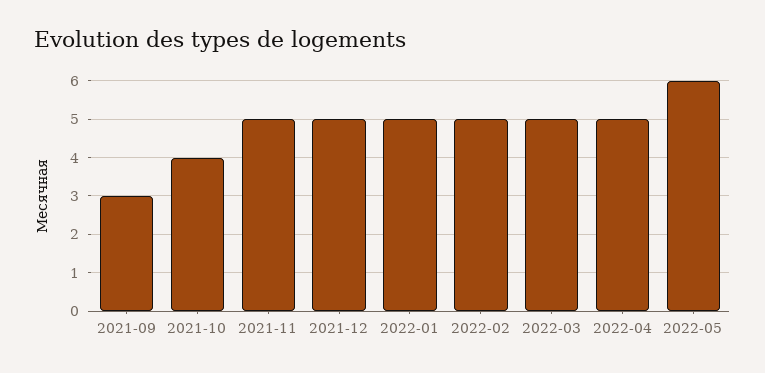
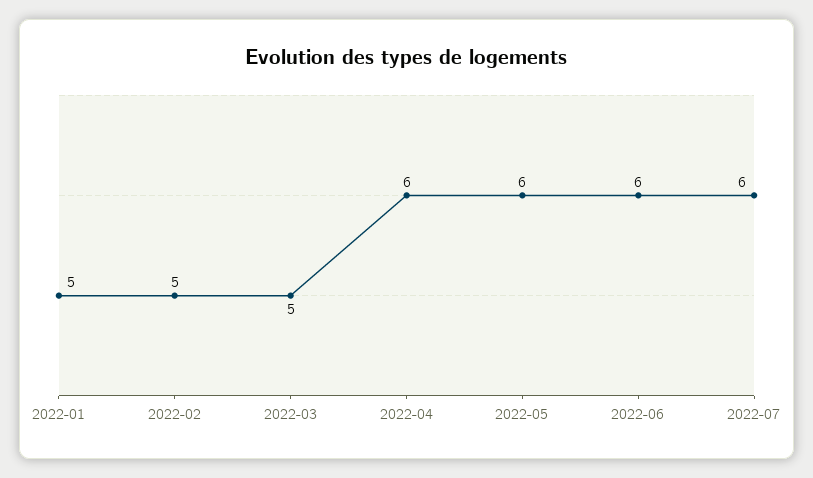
2021-09: 3 -> none
2021-10: 4 -> none
2021-11: 5 -> none
2021-12: 5 -> none
2022-04: 5 -> 6
2022-06: none -> 6
2022-07: none -> 6

